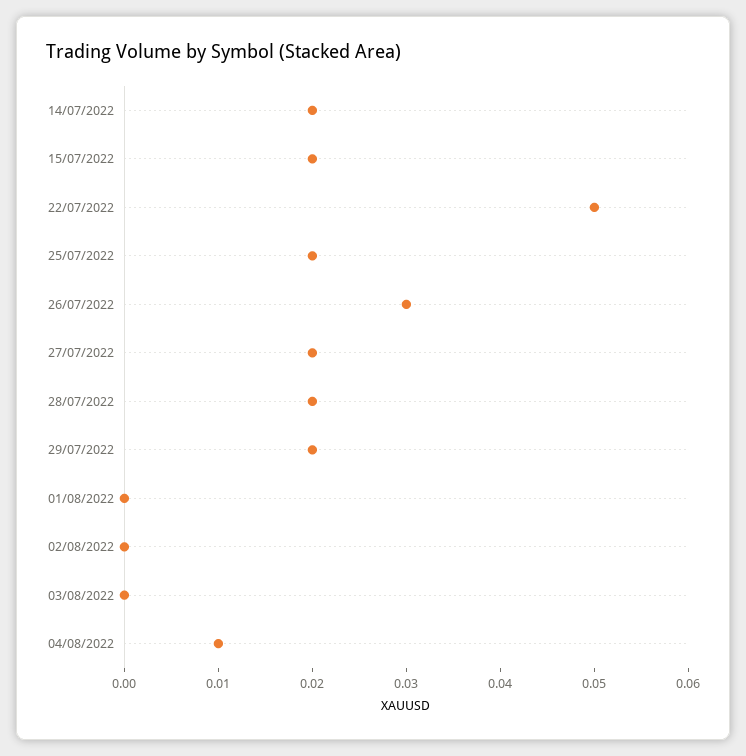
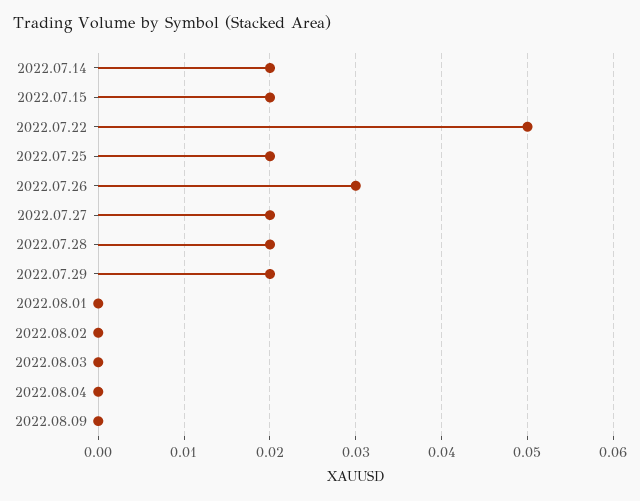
04/08/2022: 0.01 -> 0
2022.08.09: none -> 0

